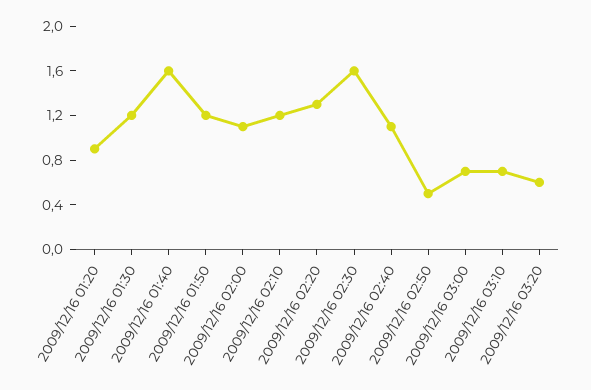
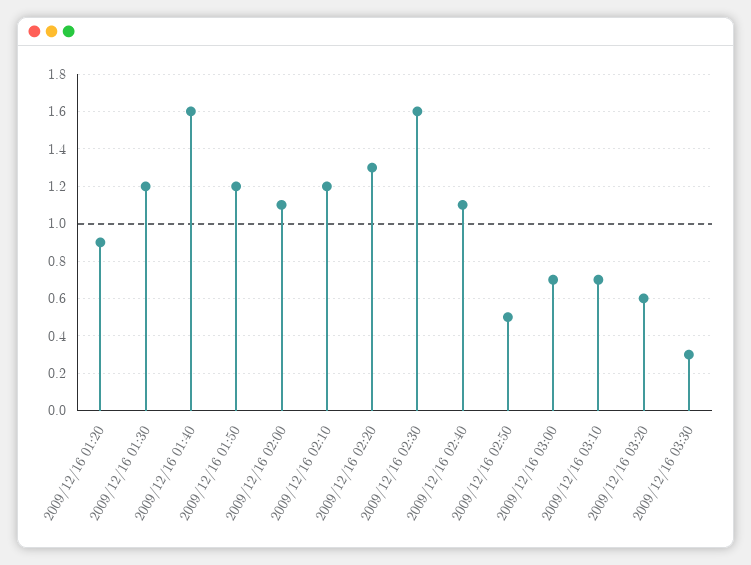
2009/12/16 03:30: none -> 0.3

